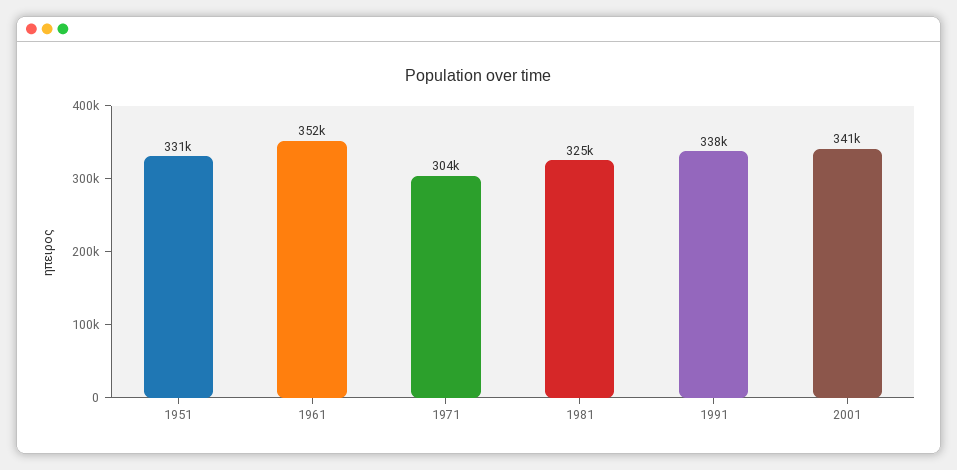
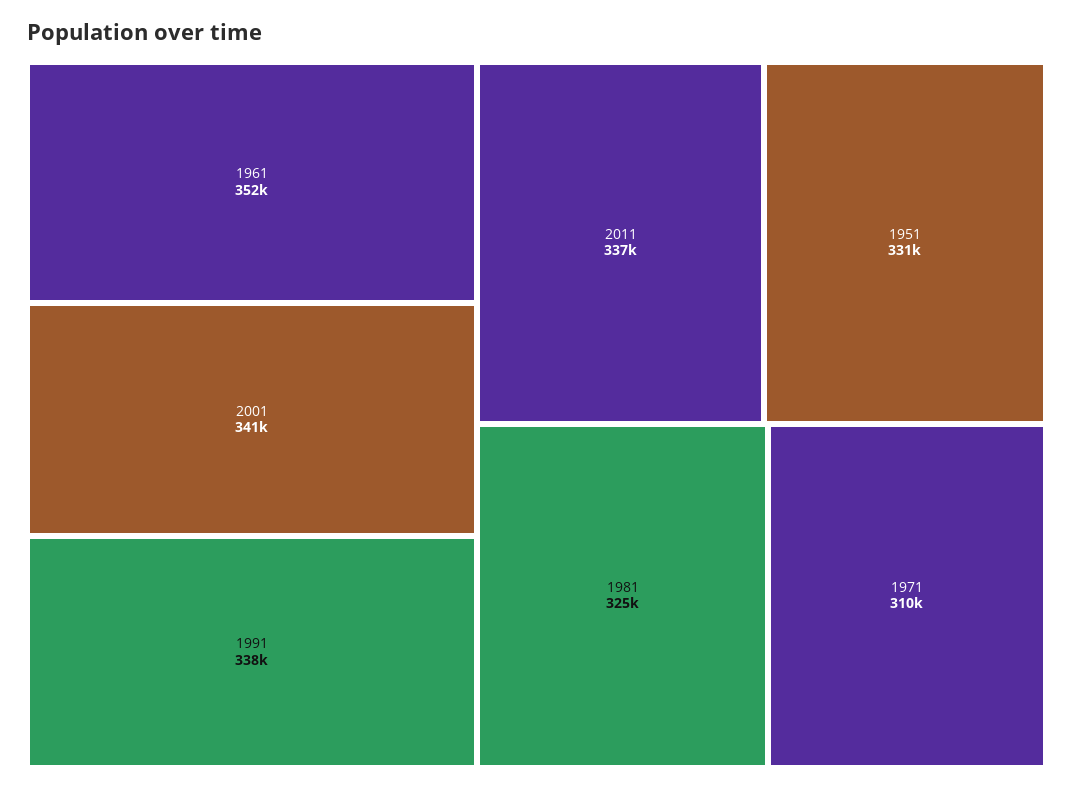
1971: 304000 -> 310000
2011: none -> 337000

